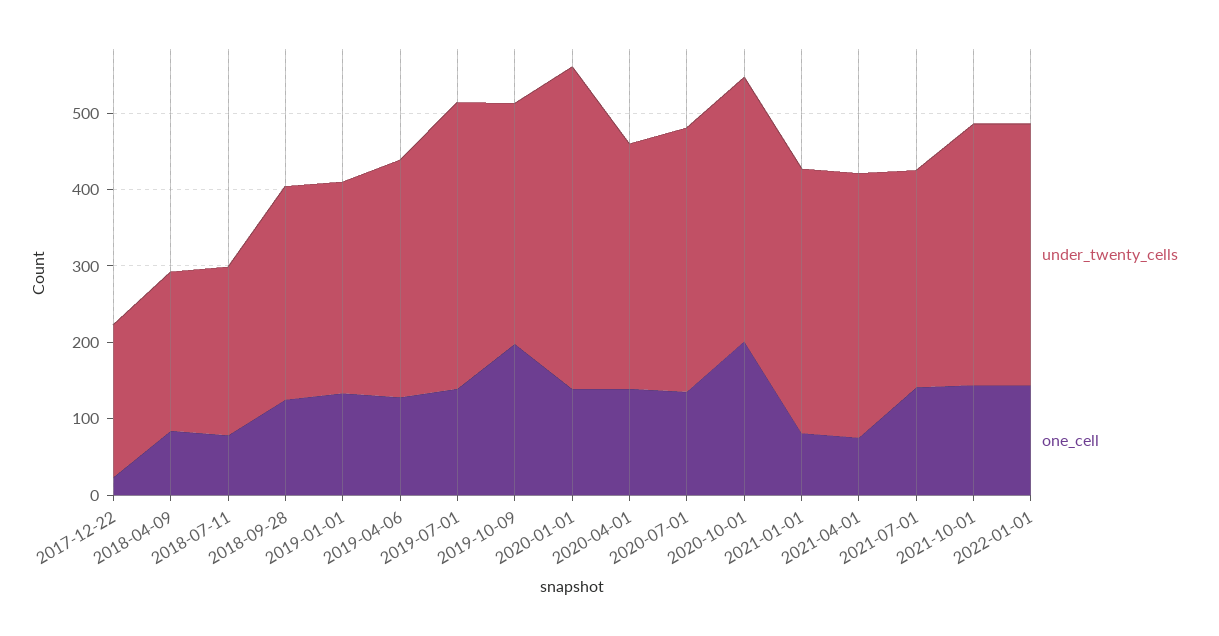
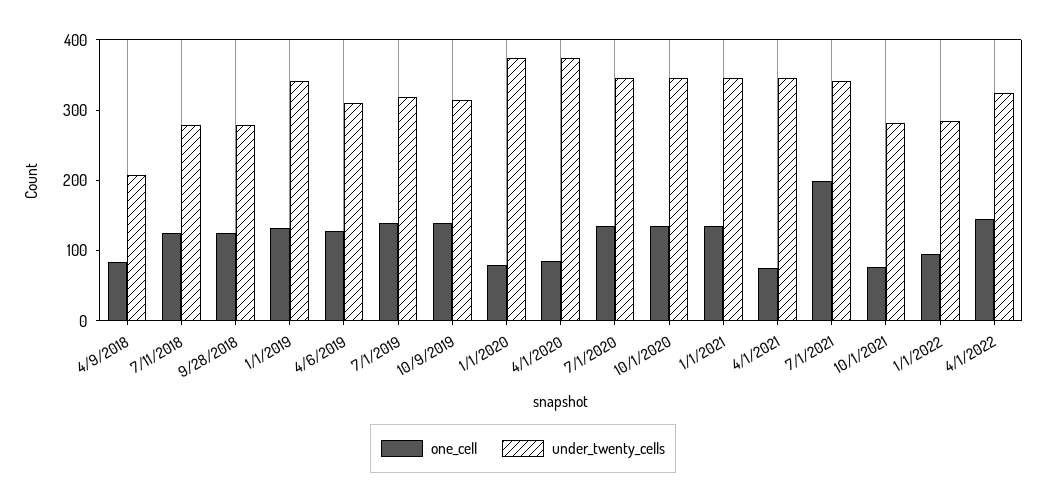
under_twenty_cells, 2017-12-22: 200 -> none
one_cell, 2017-12-22: 20 -> none
under_twenty_cells, 2018-07-11: 220 -> 280
one_cell, 2018-07-11: 80 -> 120
under_twenty_cells, 2019-01-01: 280 -> 340
under_twenty_cells, 2019-07-01: 380 -> 320
one_cell, 2019-10-09: 200 -> 140
under_twenty_cells, 2020-01-01: 420 -> 380
one_cell, 2020-01-01: 140 -> 80
under_twenty_cells, 2020-04-01: 320 -> 380
one_cell, 2020-04-01: 140 -> 80
one_cell, 2020-10-01: 200 -> 140
one_cell, 2021-01-01: 80 -> 140
under_twenty_cells, 2021-07-01: 280 -> 340
one_cell, 2021-07-01: 140 -> 200
under_twenty_cells, 2021-10-01: 340 -> 280
one_cell, 2021-10-01: 140 -> 80
under_twenty_cells, 2022-01-01: 340 -> 280
one_cell, 2022-01-01: 140 -> 100
one_cell, 4/1/2022: none -> 140
under_twenty_cells, 4/1/2022: none -> 320

